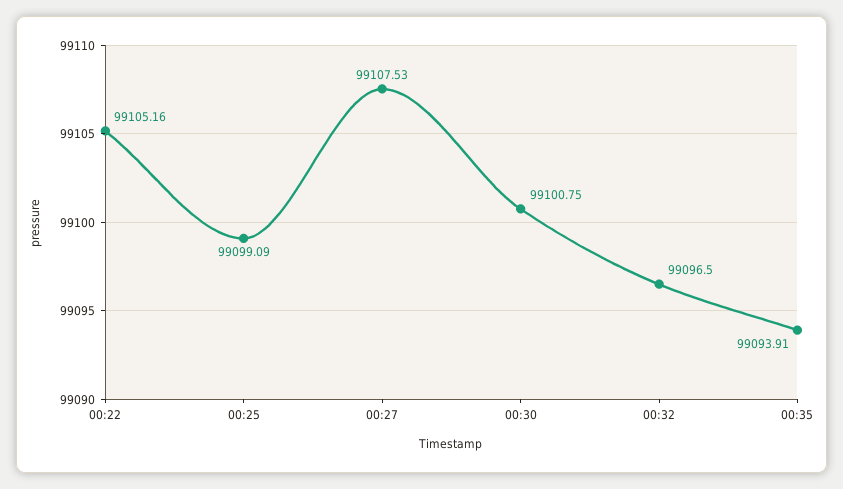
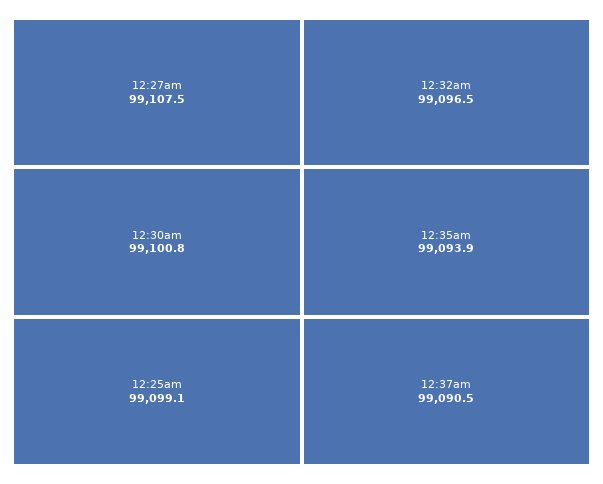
00:22: 99105.16 -> none
12:37am: none -> 99090.5

